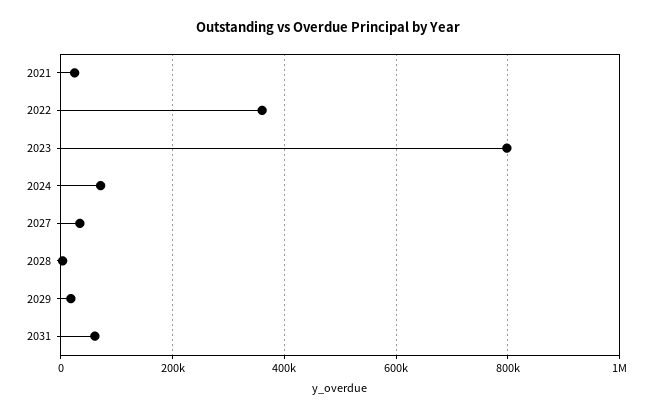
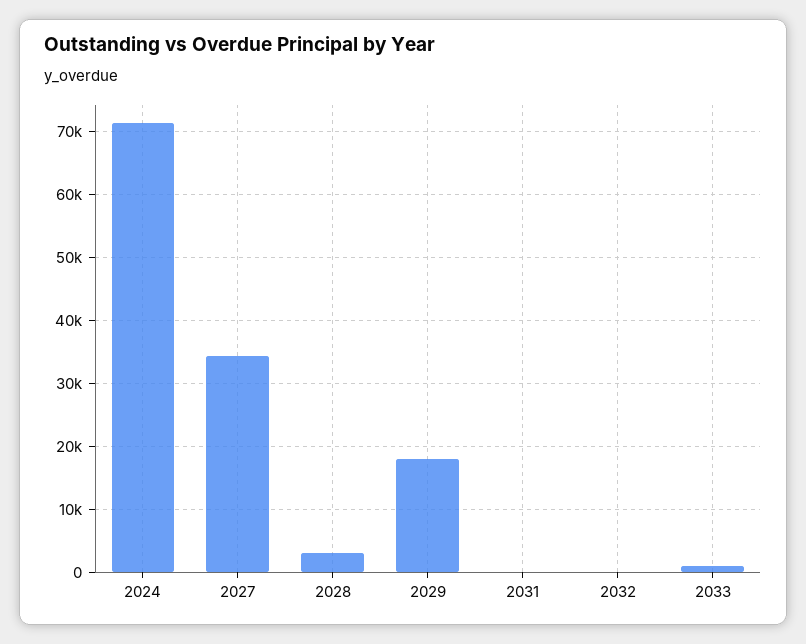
2021: 20000 -> none
2022: 360000 -> none
2023: 800000 -> none
2031: 60000 -> 0
2032: none -> 0
2033: none -> 1000

